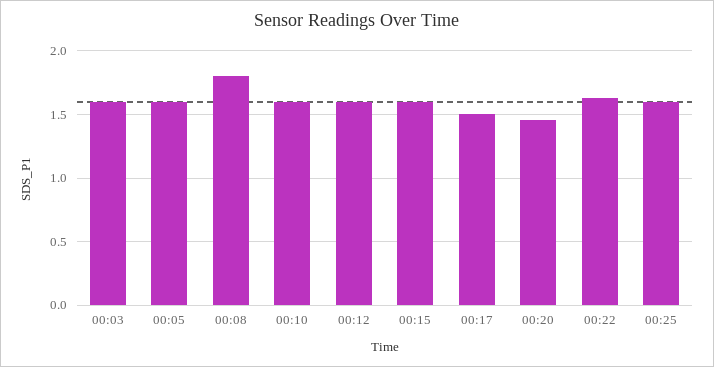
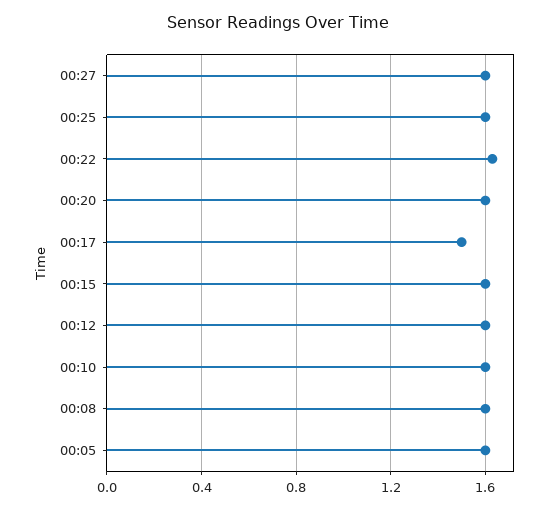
00:03: 1.6 -> none
00:08: 1.8 -> 1.6
00:20: 1.45 -> 1.6
00:27: none -> 1.6

